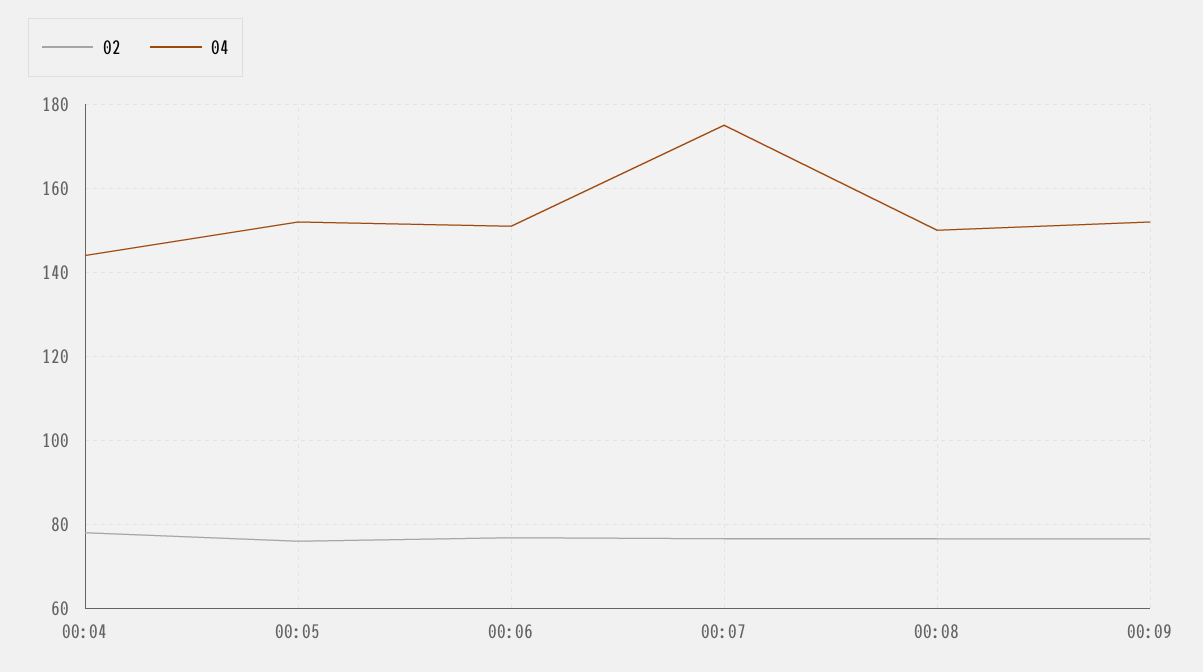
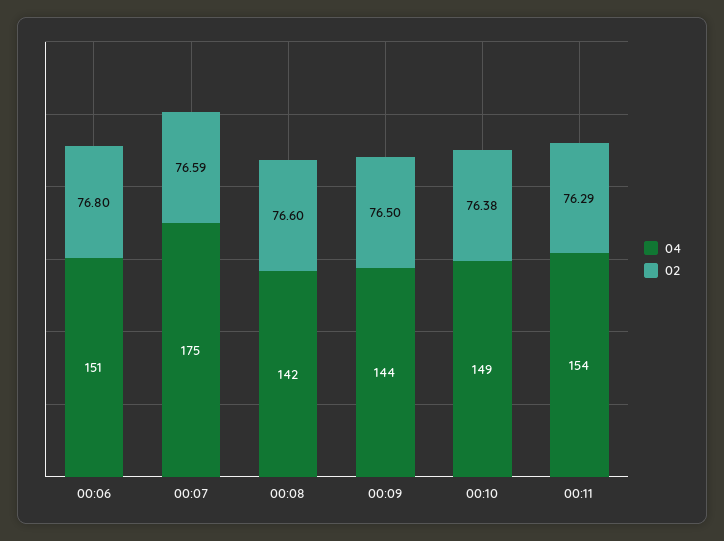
02, 00:04: 78 -> none
04, 00:04: 144 -> none
02, 00:05: 76 -> none
04, 00:05: 152 -> none
04, 00:08: 150 -> 142
04, 00:09: 152 -> 144
04, 00:10: none -> 149
02, 00:10: none -> 76.38
04, 00:11: none -> 154
02, 00:11: none -> 76.29

